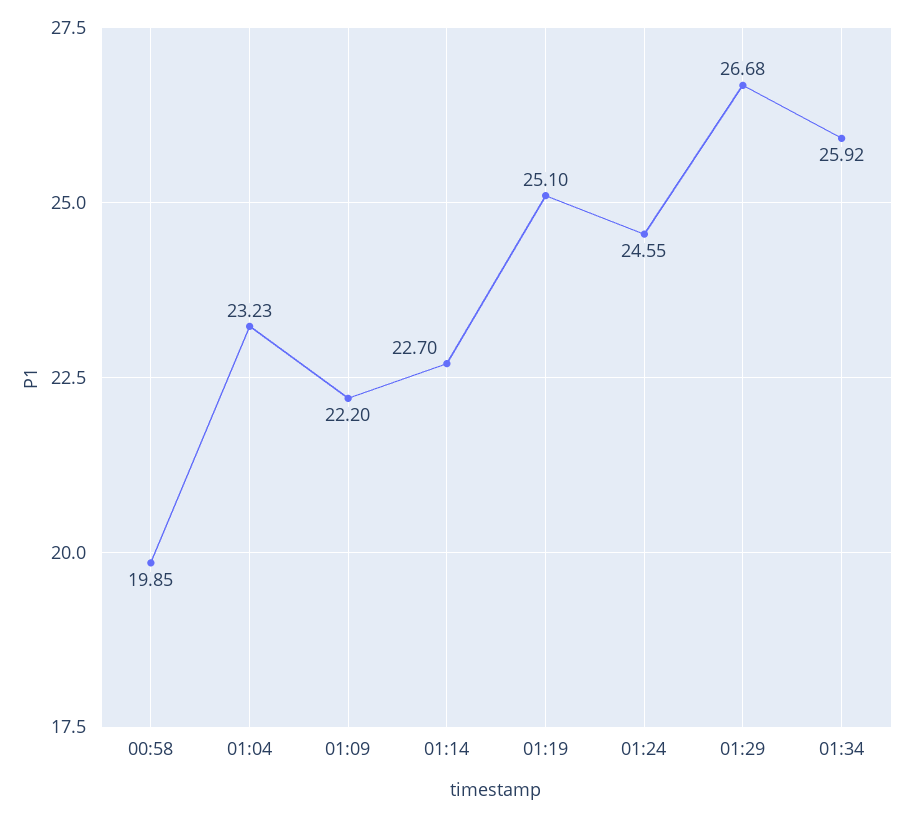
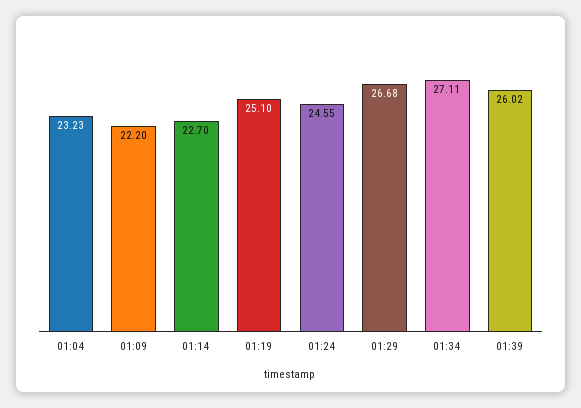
00:58: 19.85 -> none
01:34: 25.92 -> 27.11
01:39: none -> 26.02

